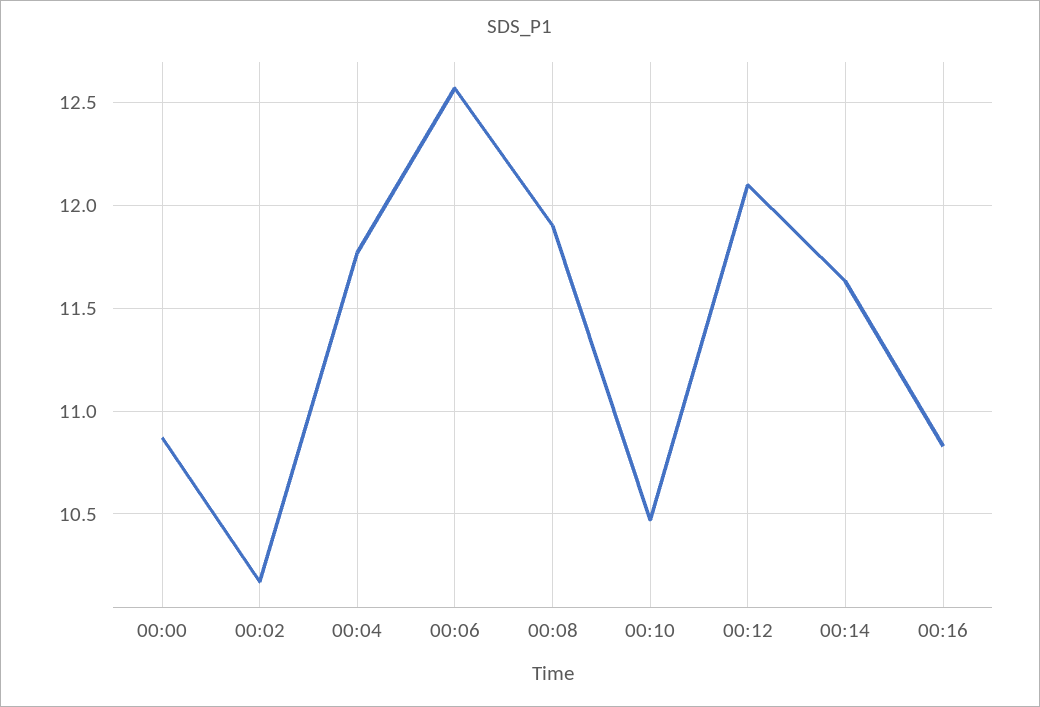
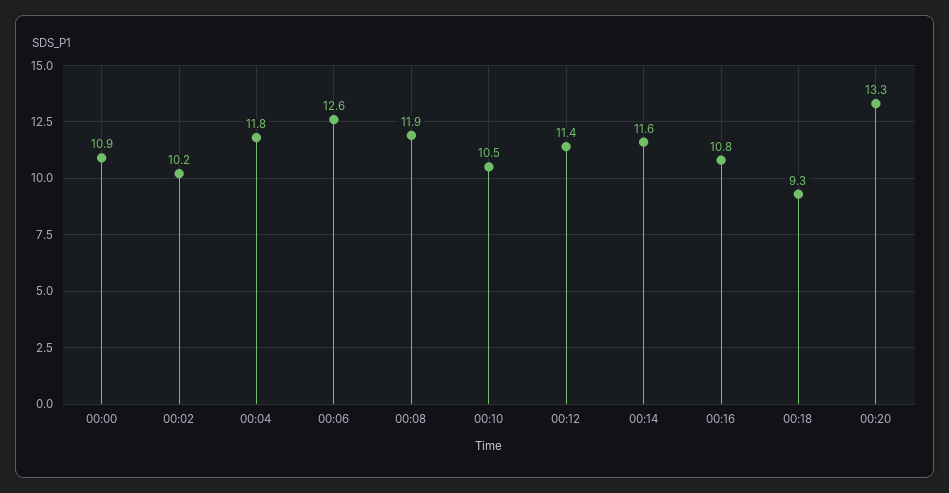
00:12: 12.1 -> 11.4
00:18: none -> 9.3
00:20: none -> 13.3

